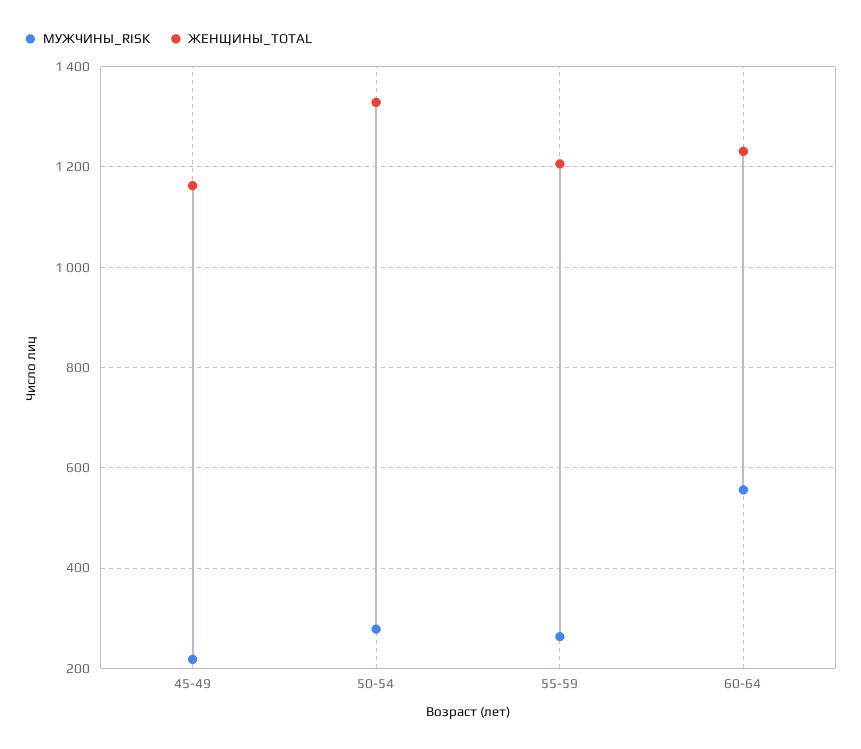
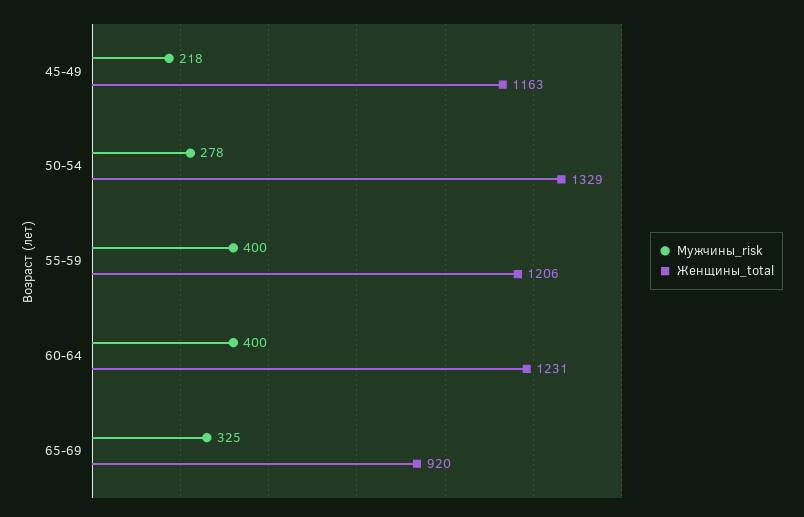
МУЖЧИНЫ_RISK, 55-59: 260 -> 400
МУЖЧИНЫ_RISK, 60-64: 560 -> 400
МУЖЧИНЫ_RISK, 65-69: none -> 325
ЖЕНЩИНЫ_TOTAL, 65-69: none -> 920

